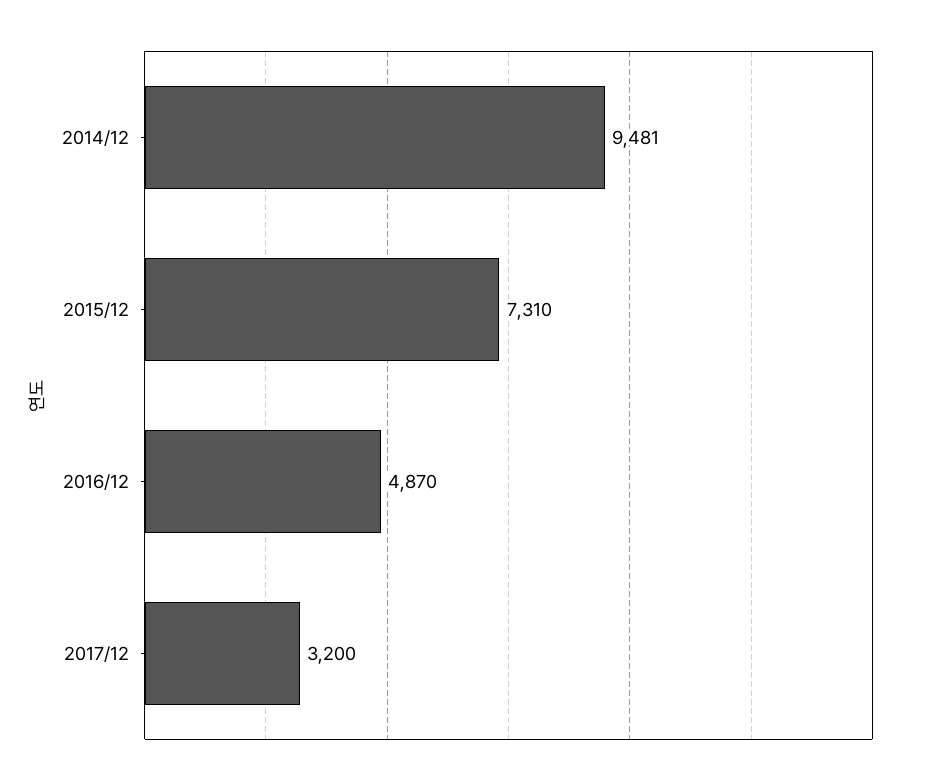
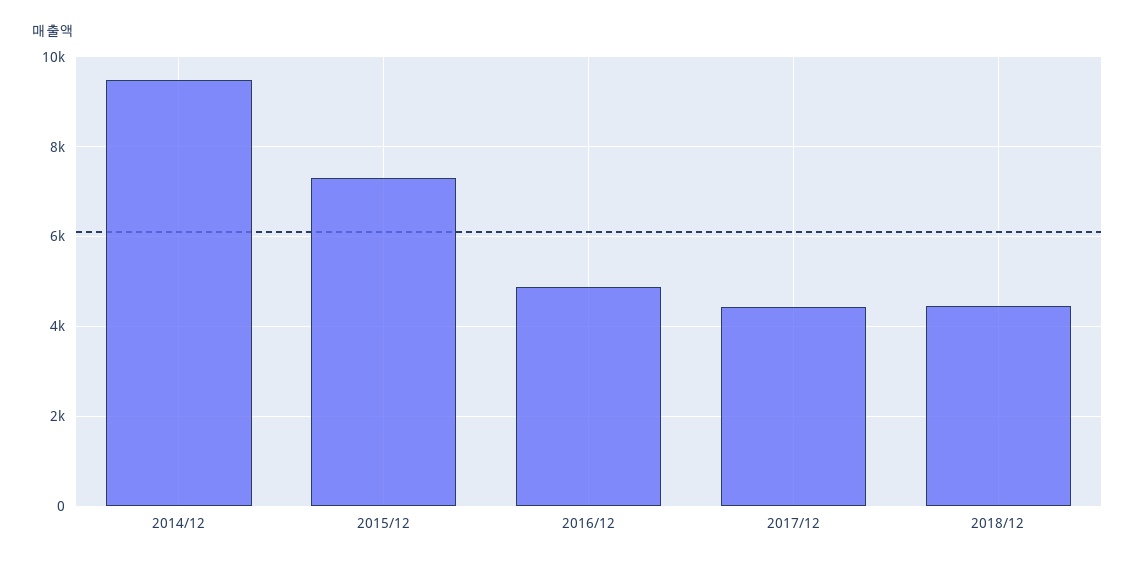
2017/12: 3200 -> 4400
2018/12: none -> 4400

